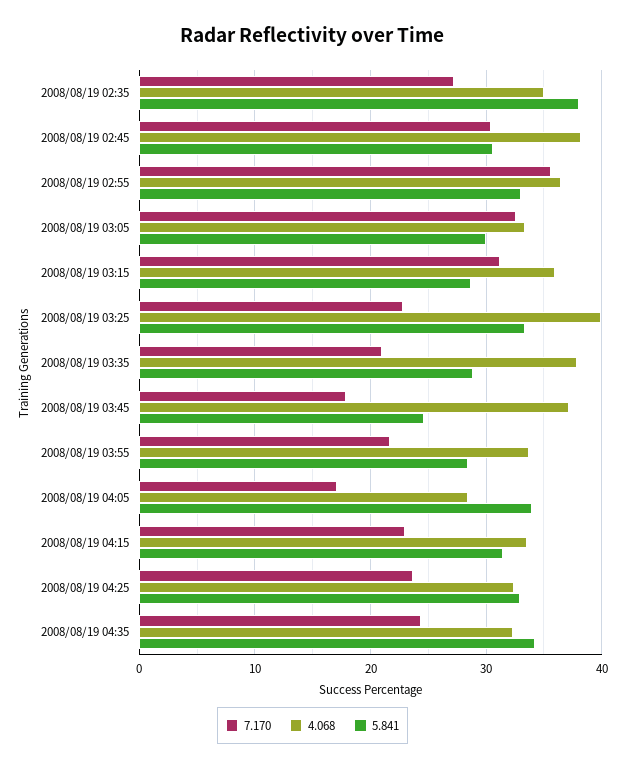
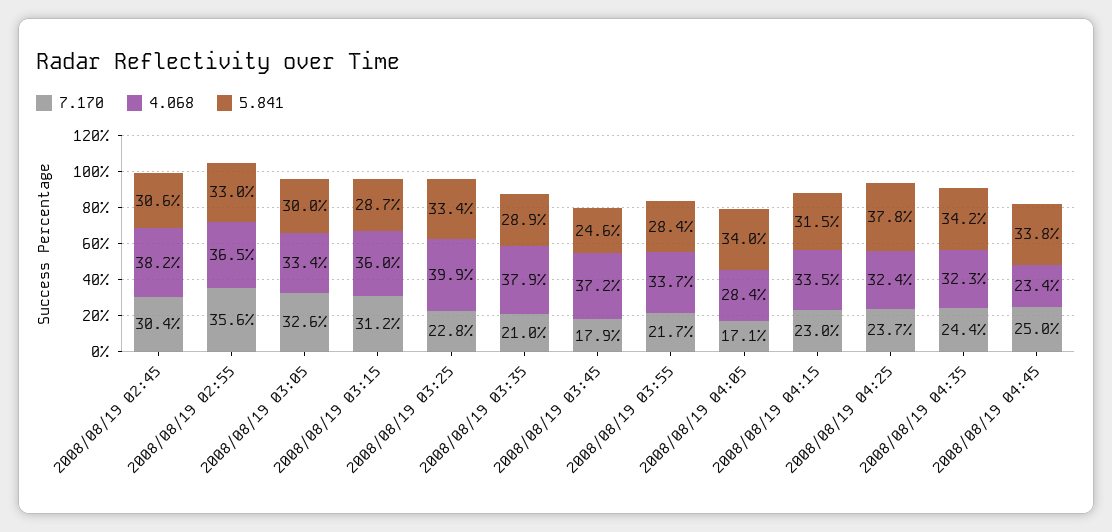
7.170, 2008/08/19 02:35: 27 -> none
4.068, 2008/08/19 02:35: 35 -> none
5.841, 2008/08/19 02:35: 38 -> none
5.841, 2008/08/19 04:25: 33 -> 37.8
7.170, 2008/08/19 04:45: none -> 25
4.068, 2008/08/19 04:45: none -> 23.4
5.841, 2008/08/19 04:45: none -> 33.8

